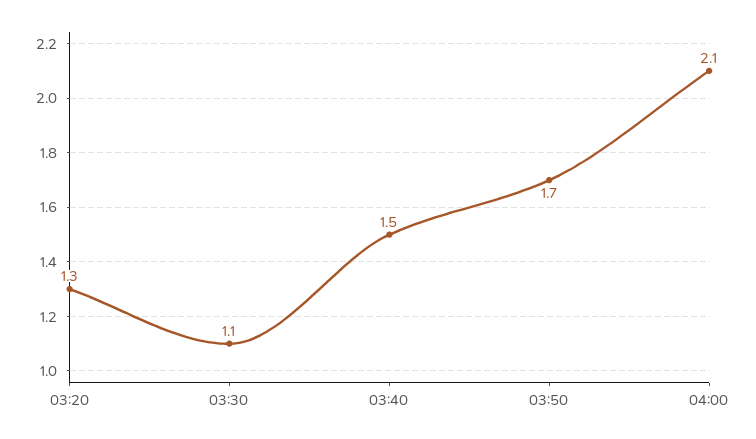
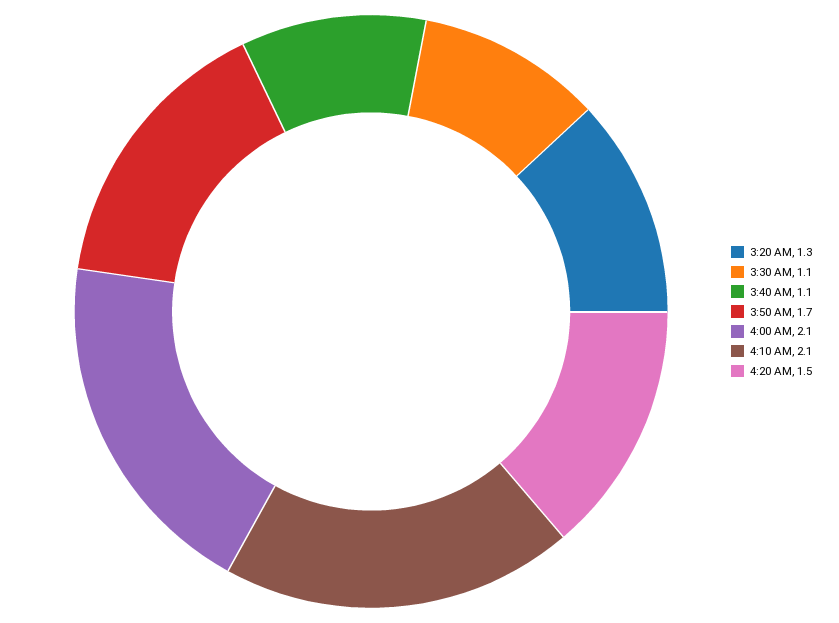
03:40: 1.5 -> 1.1
4:10 AM: none -> 2.1
4:20 AM: none -> 1.5

